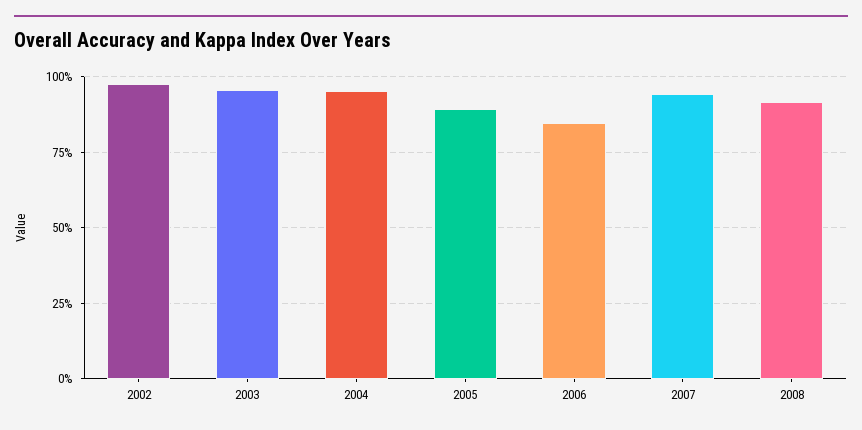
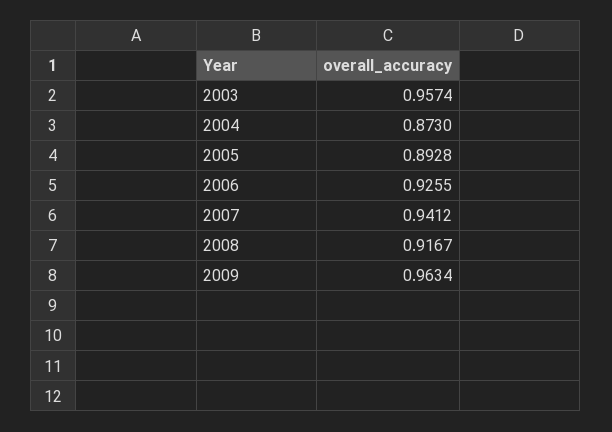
2002: 0.975 -> none
2004: 0.95 -> 0.873
2006: 0.85 -> 0.9255
2009: none -> 0.9634

